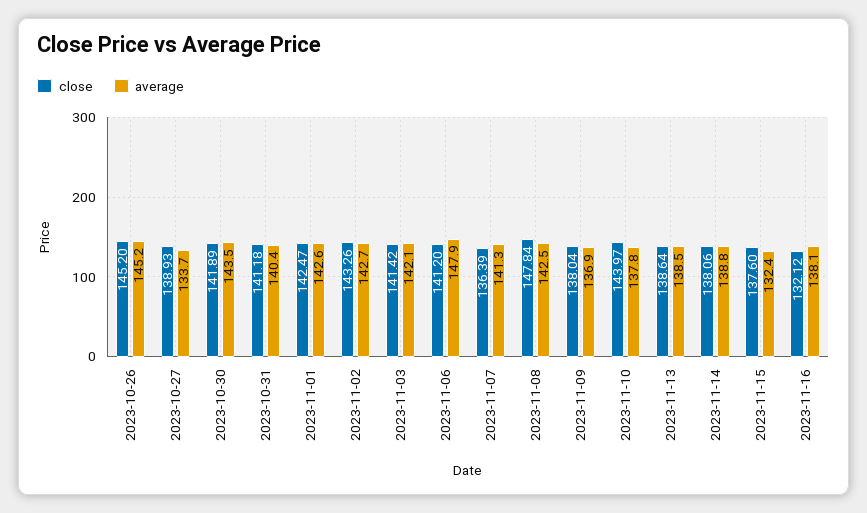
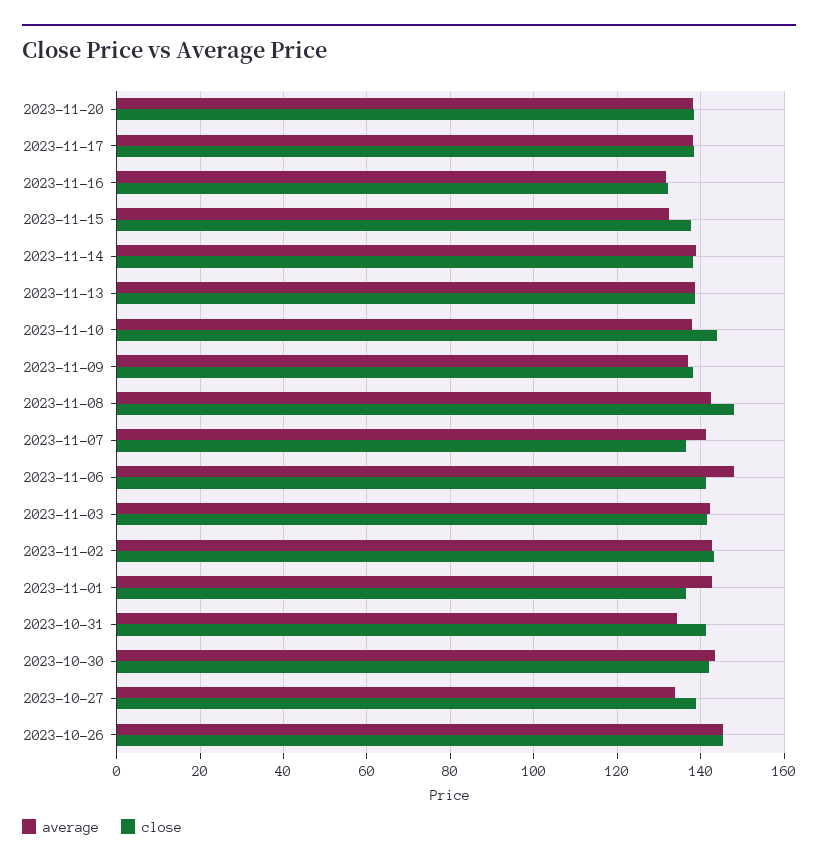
average, 2023-10-31: 140.4 -> 134
close, 2023-11-01: 142.47 -> 136
average, 2023-11-16: 138.1 -> 132
average, 2023-11-20: none -> 138
close, 2023-11-20: none -> 138
average, 2023-11-17: none -> 138
close, 2023-11-17: none -> 138

